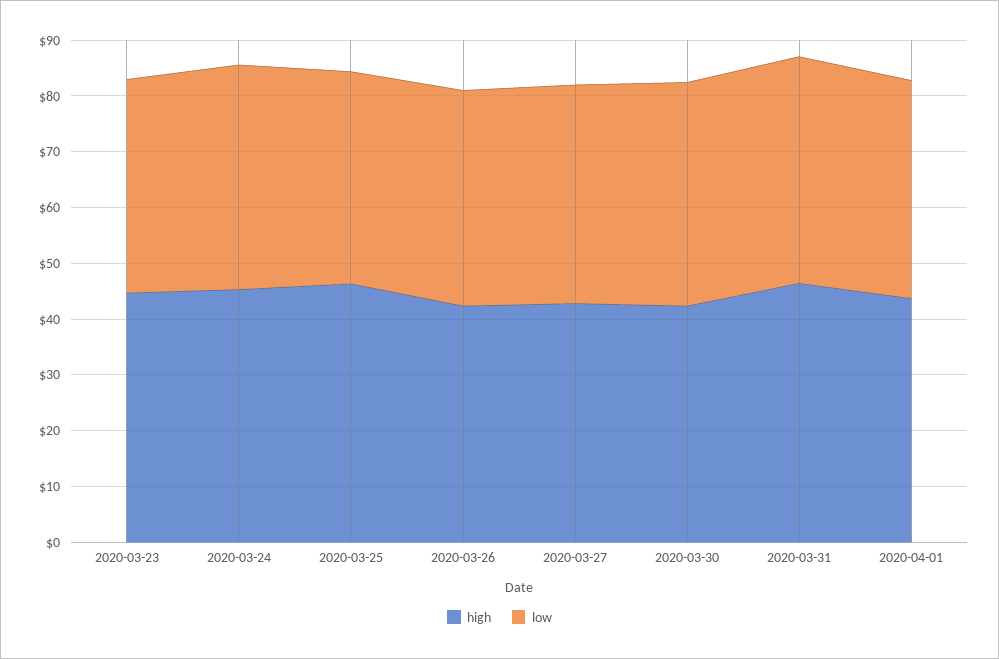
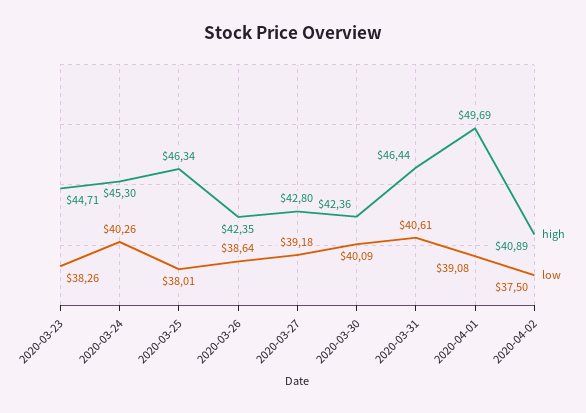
high, 2020-04-01: 44 -> 49.69
high, 2020-04-02: none -> 40.89
low, 2020-04-02: none -> 37.5

